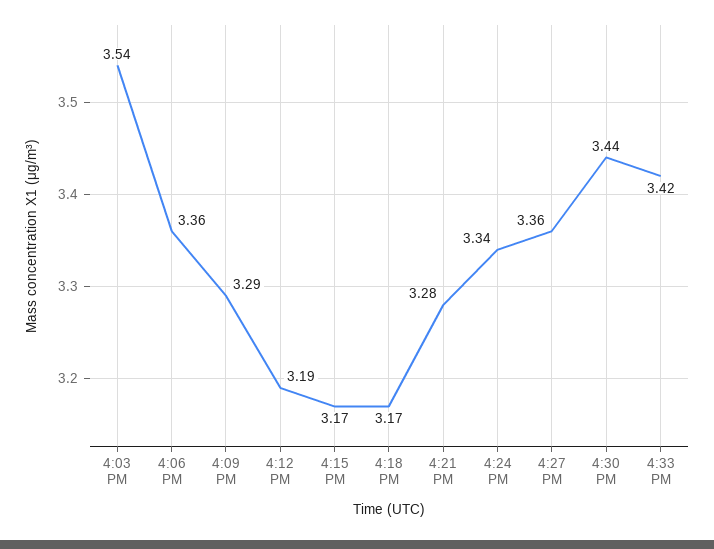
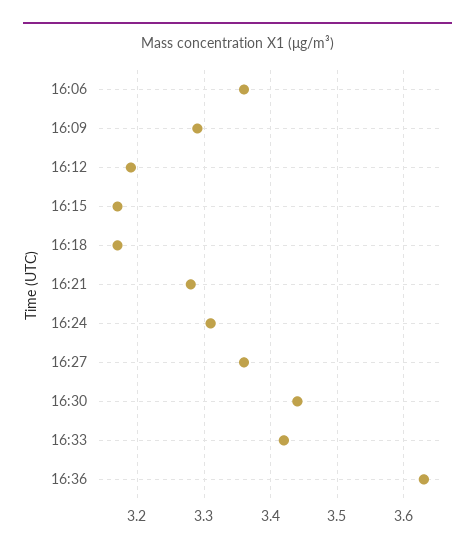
4:03 PM: 3.54 -> none
4:24 PM: 3.34 -> 3.31
16:36: none -> 3.63

